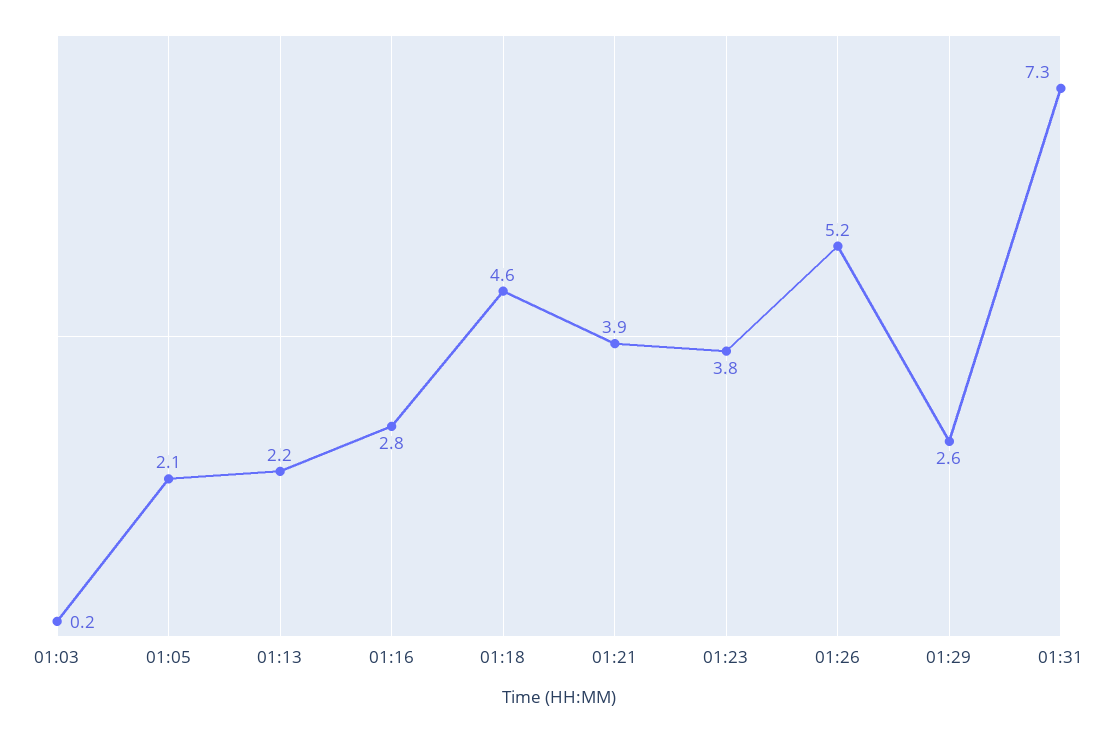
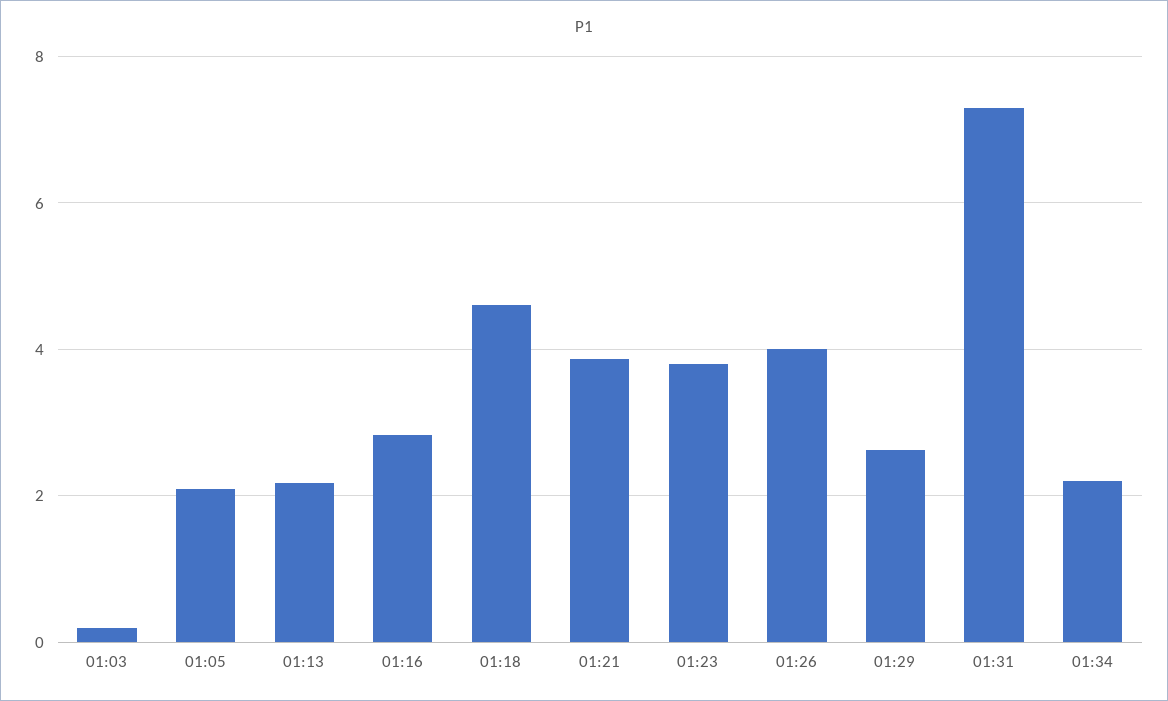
01:26: 5.2 -> 4
01:34: none -> 2.2

